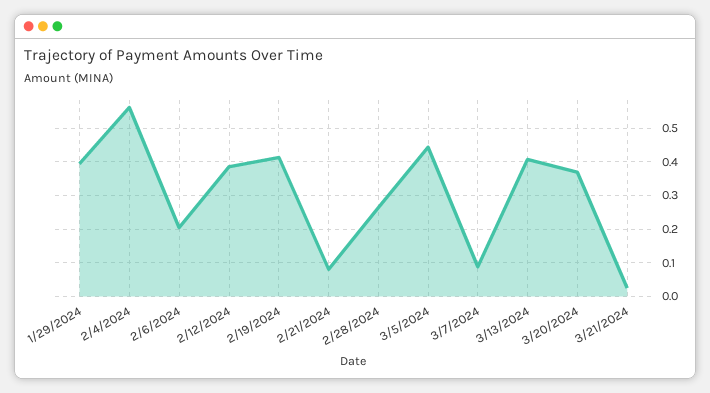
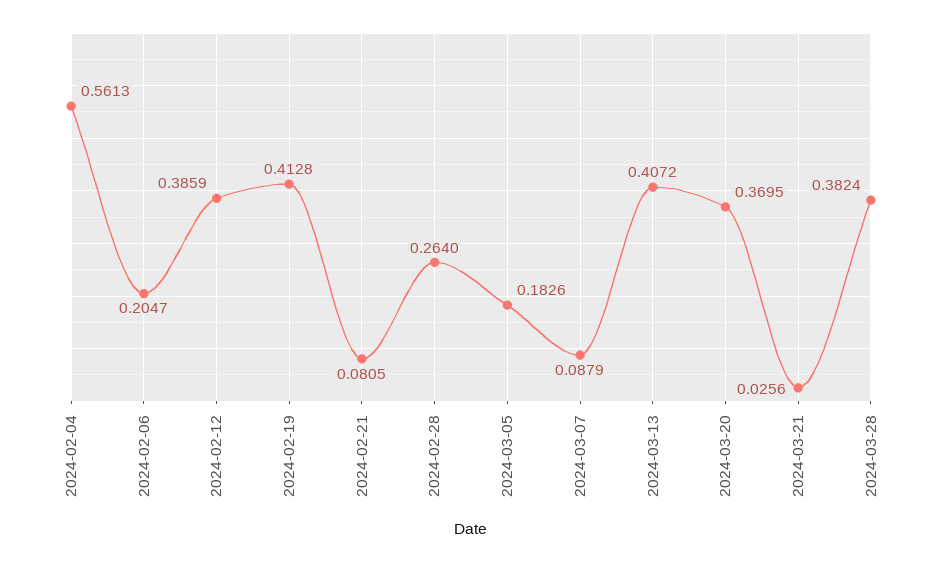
1/29/2024: 0.4 -> none
3/5/2024: 0.44 -> 0.1826
2024-03-28: none -> 0.3824

